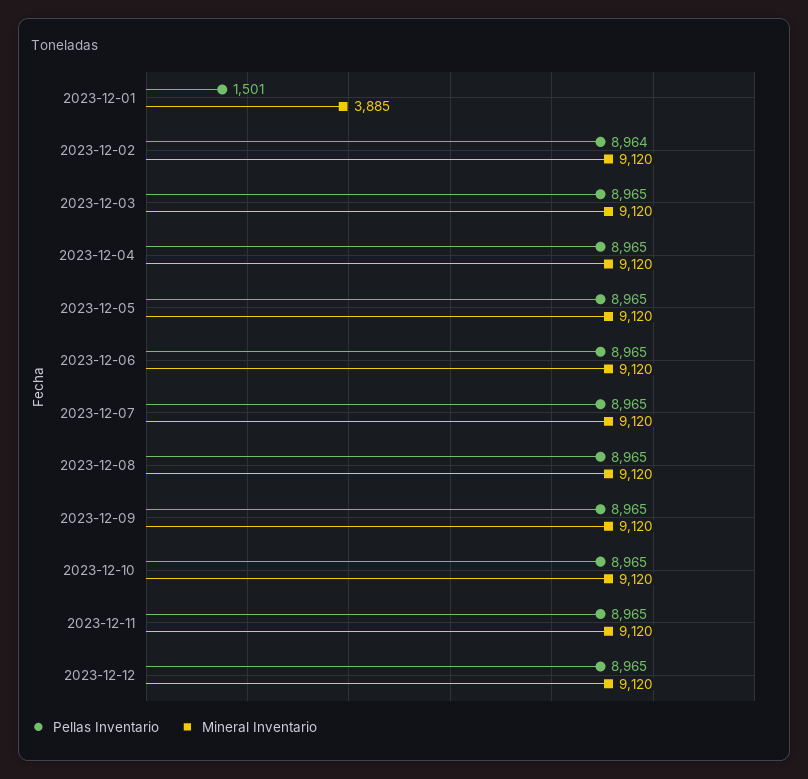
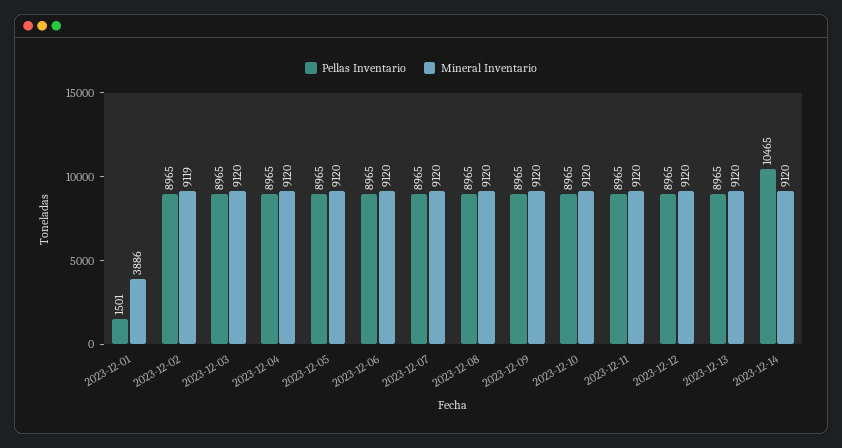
Mineral Inventario, 2023-12-01: 3885 -> 3886
Pellas Inventario, 2023-12-02: 8964 -> 8965
Mineral Inventario, 2023-12-02: 9120 -> 9119
Pellas Inventario, 2023-12-13: none -> 8965
Mineral Inventario, 2023-12-13: none -> 9120
Pellas Inventario, 2023-12-14: none -> 10465
Mineral Inventario, 2023-12-14: none -> 9120

